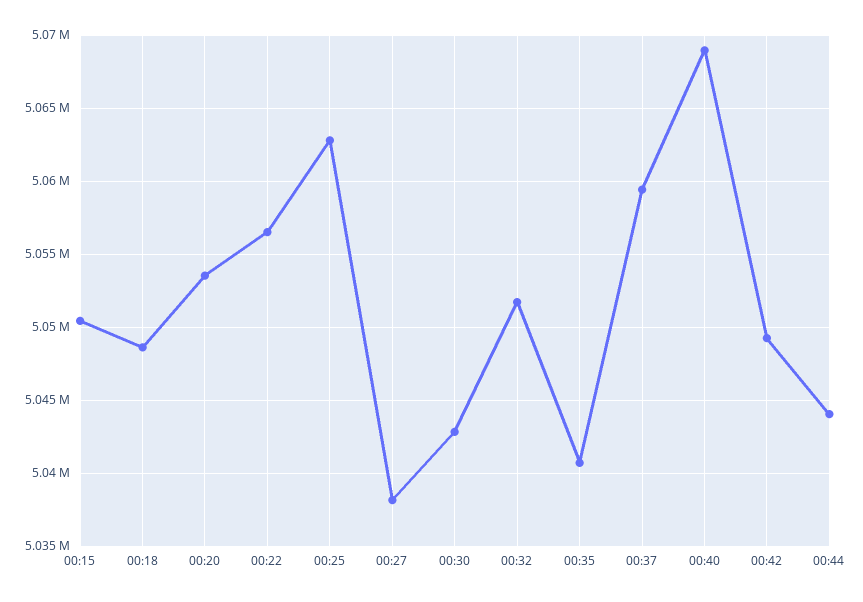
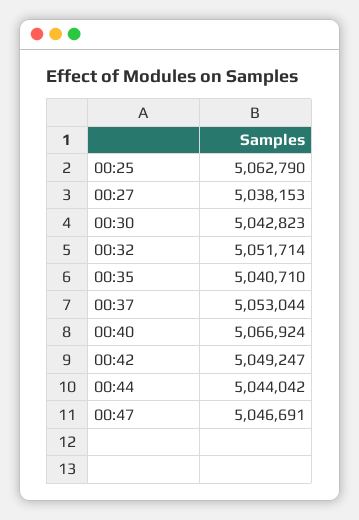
00:15: 5050500 -> none
00:18: 5048500 -> none
00:20: 5053500 -> none
00:22: 5056500 -> none
00:37: 5059500 -> 5053044
00:40: 5069000 -> 5066924
00:47: none -> 5046691

